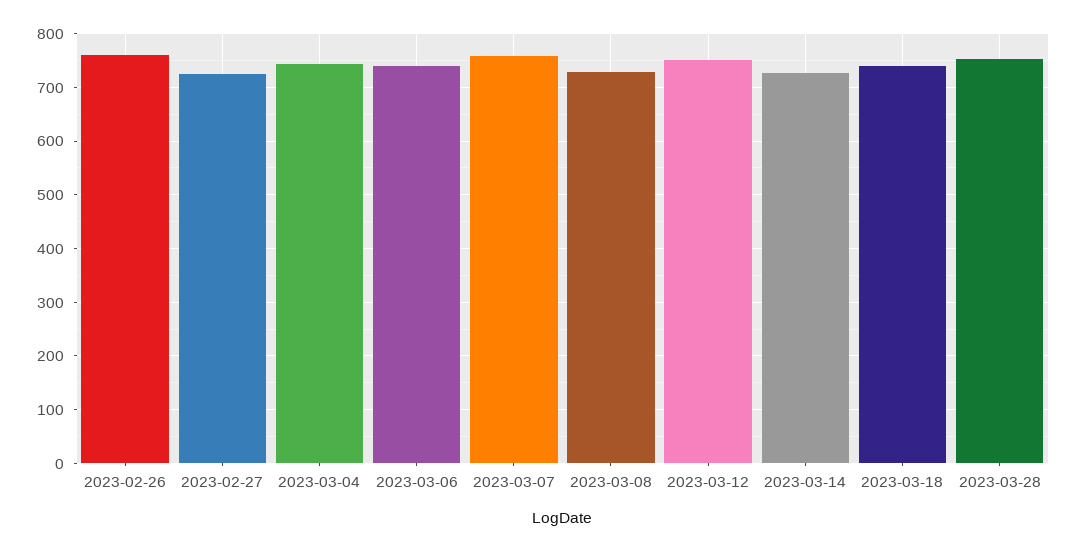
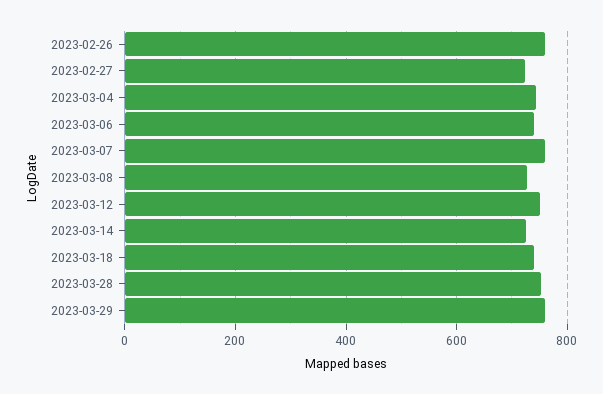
2023-03-29: none -> 760

